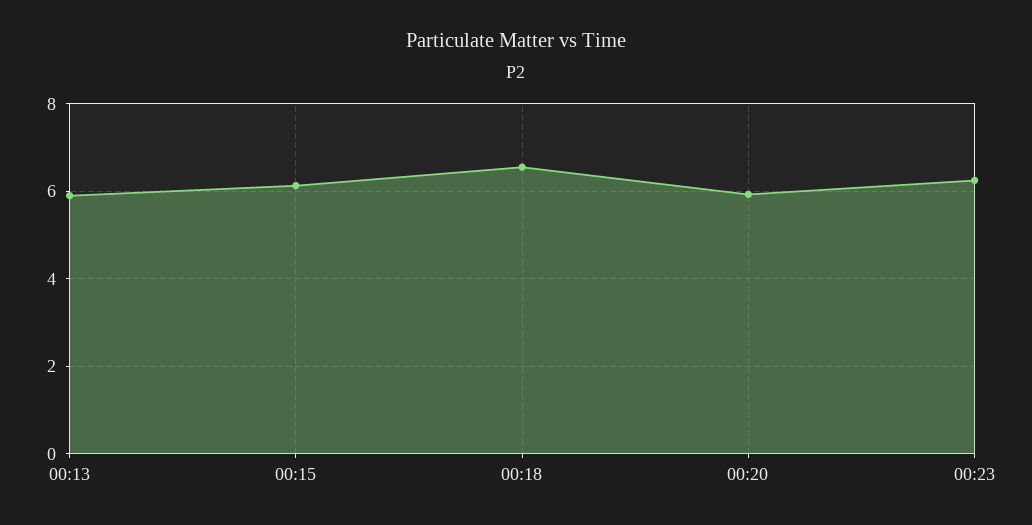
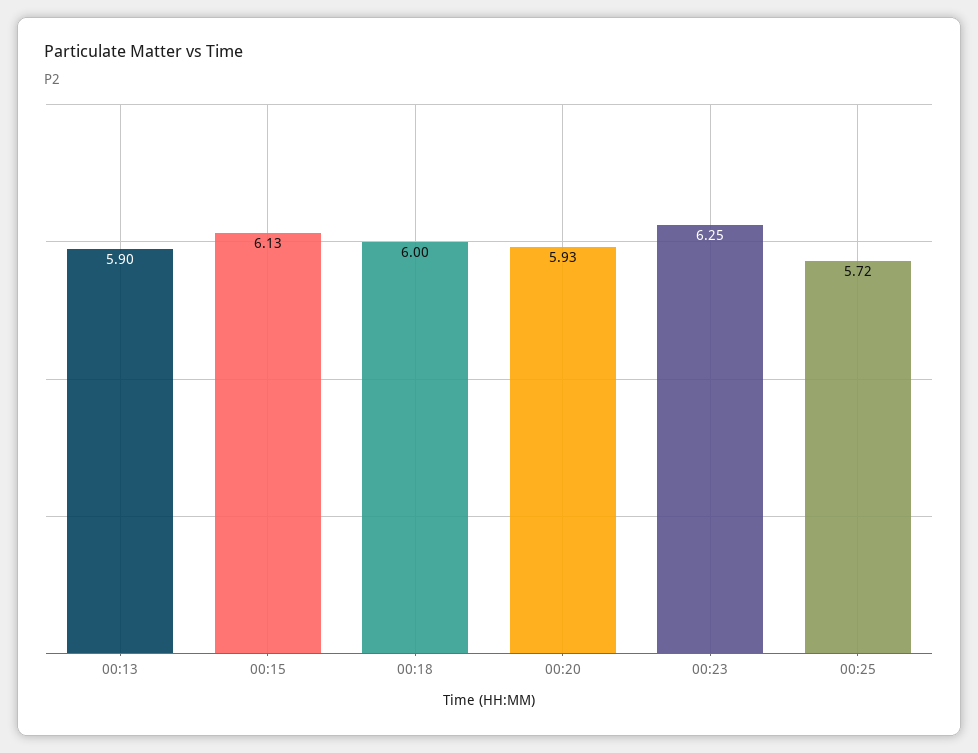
00:18: 6.6 -> 6
00:25: none -> 5.72

